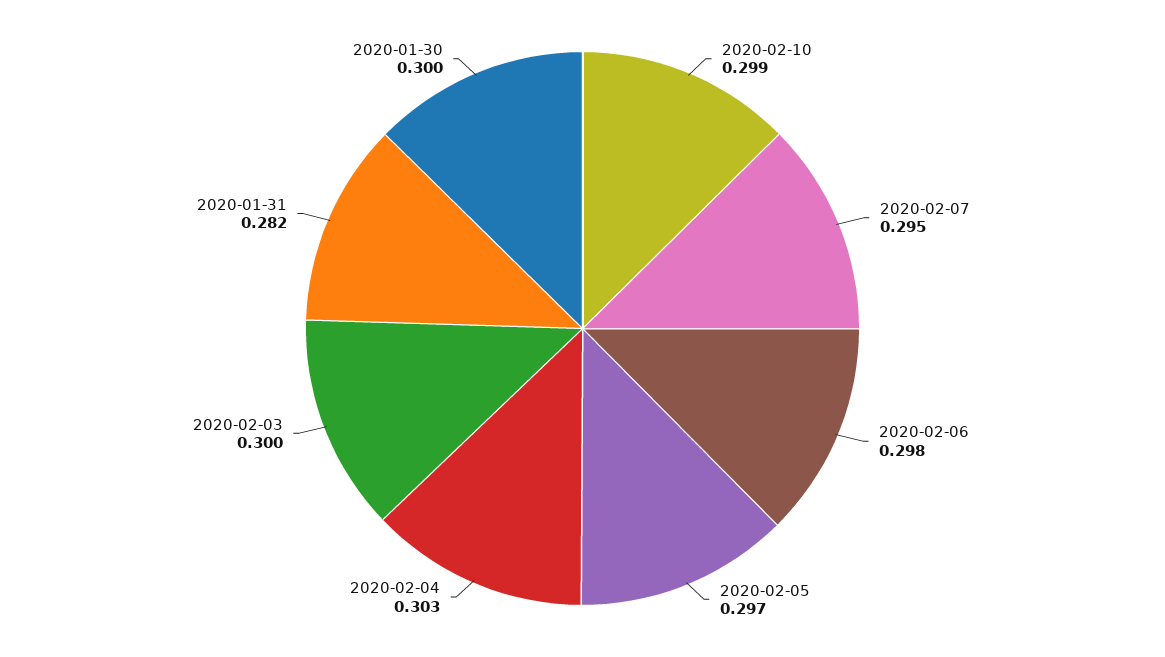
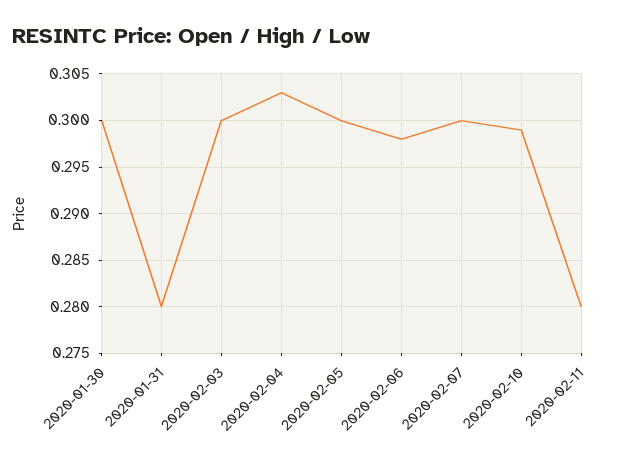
2020-02-07: 0.295 -> 0.3
2020-02-05: 0.297 -> 0.3
2020-01-31: 0.282 -> 0.28
2020-02-11: none -> 0.28

